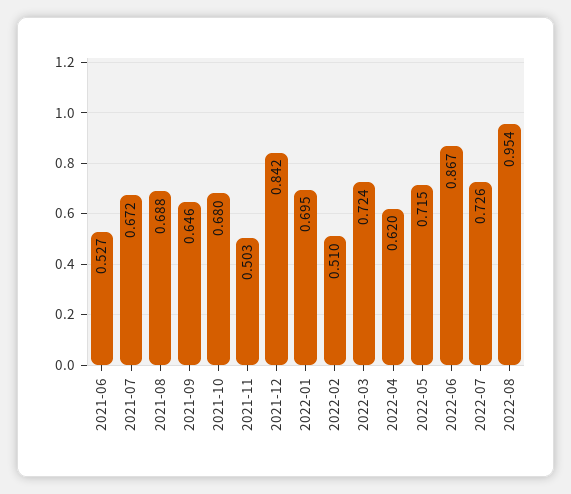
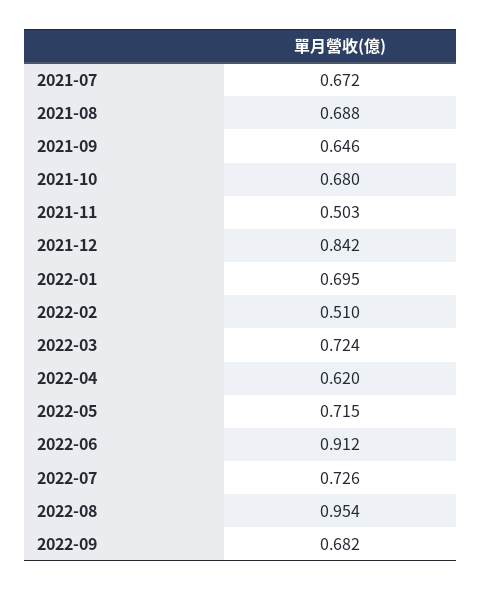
2021-06: 0.527 -> none
2022-06: 0.867 -> 0.912
2022-09: none -> 0.682

